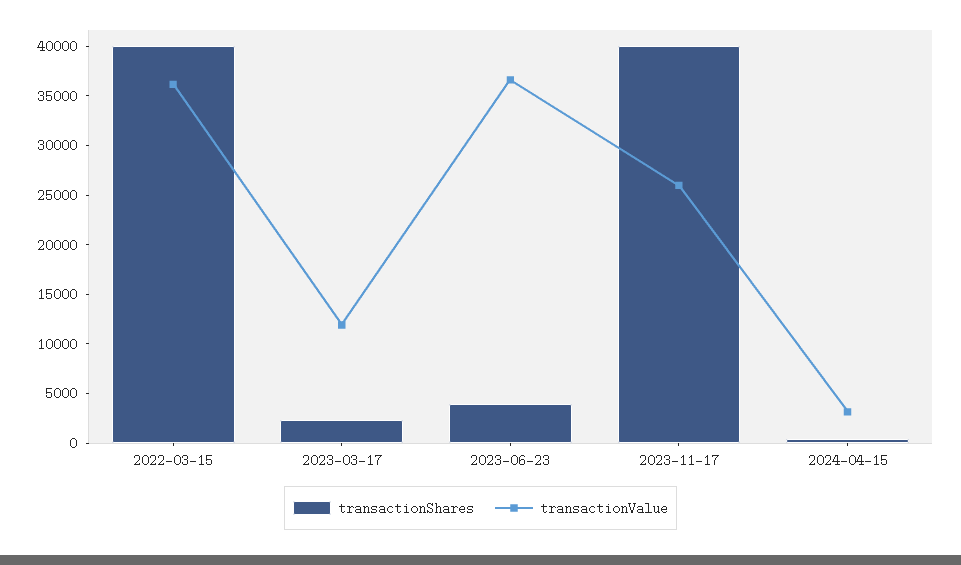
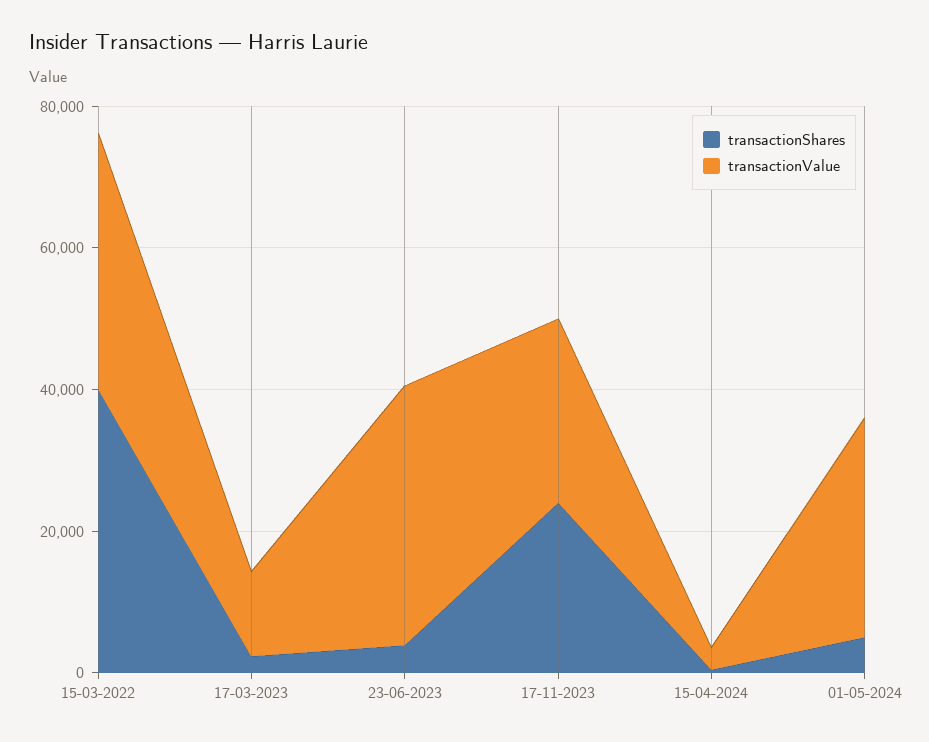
transactionShares, 2023-11-17: 40000 -> 25000
transactionShares, 01-05-2024: none -> 5000
transactionValue, 01-05-2024: none -> 30000

